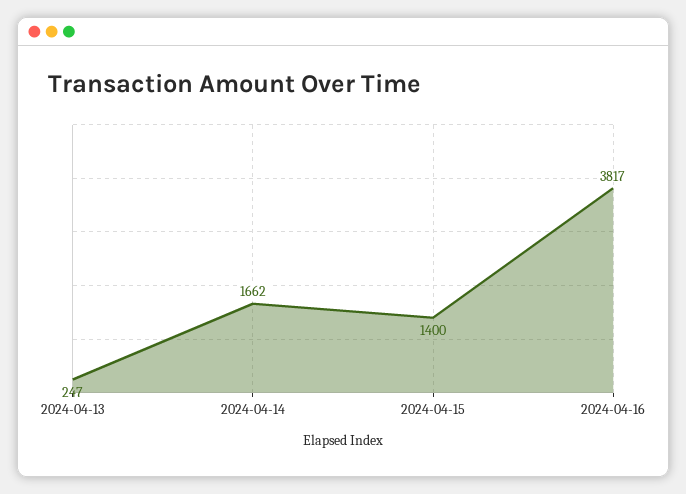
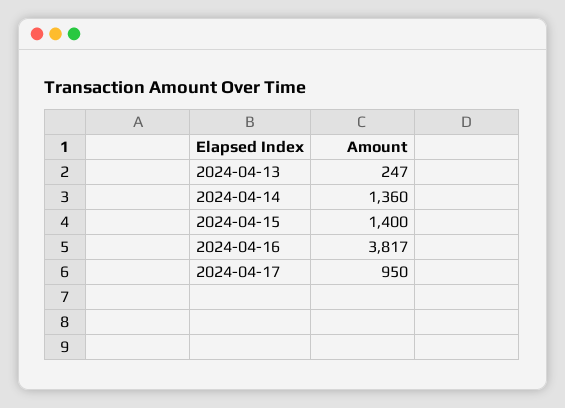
2024-04-14: 1662 -> 1360
2024-04-17: none -> 950

